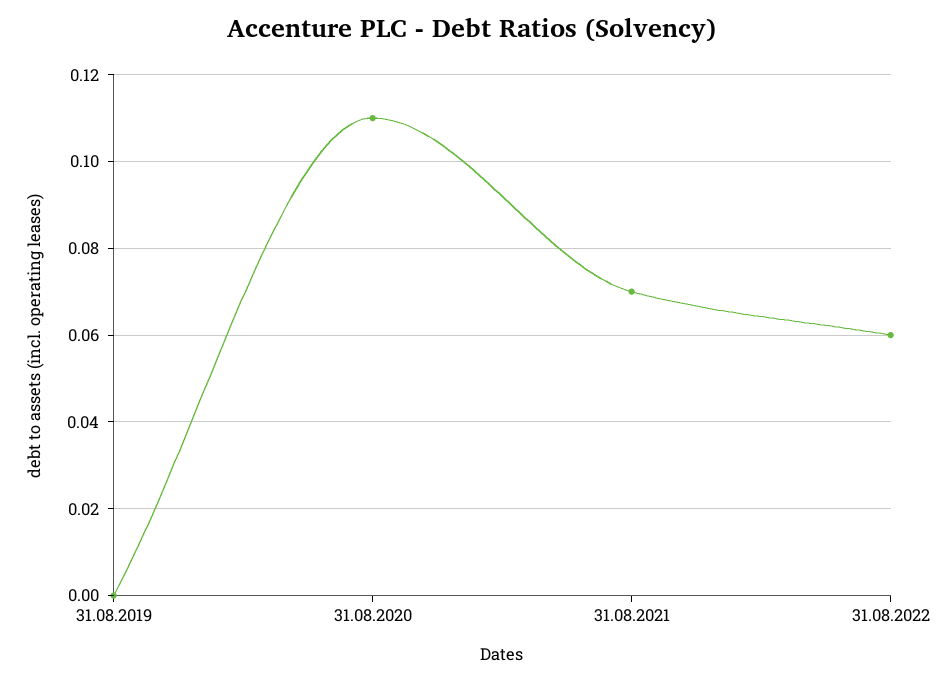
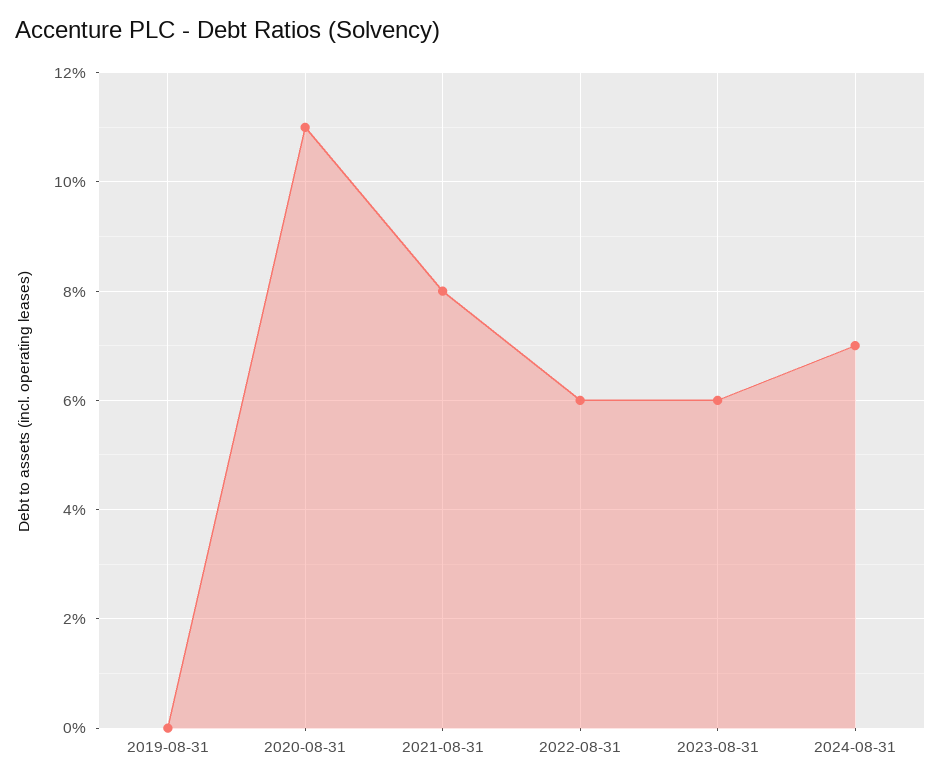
31.08.2021: 0.07 -> 0.08
2023-08-31: none -> 0.06
2024-08-31: none -> 0.07

